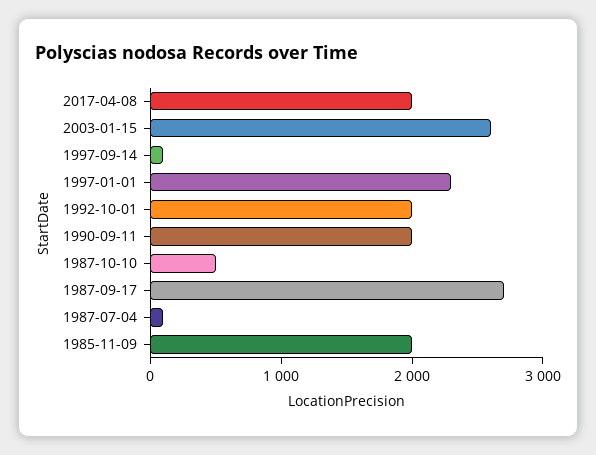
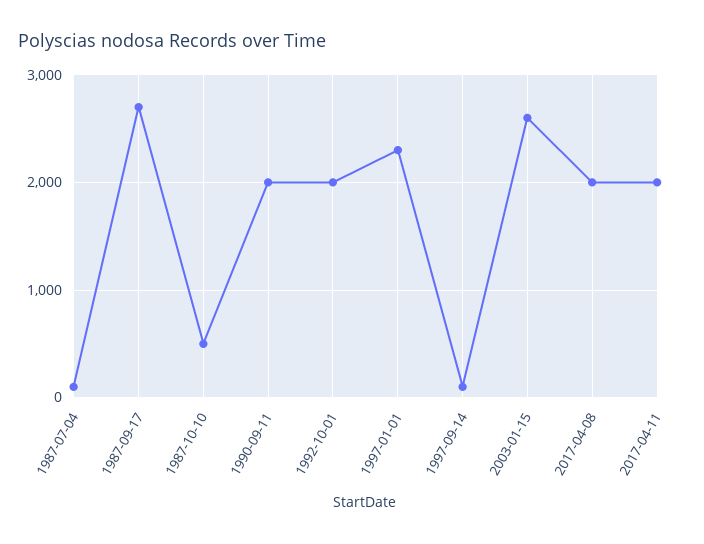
1985-11-09: 2000 -> none
2017-04-11: none -> 2000

